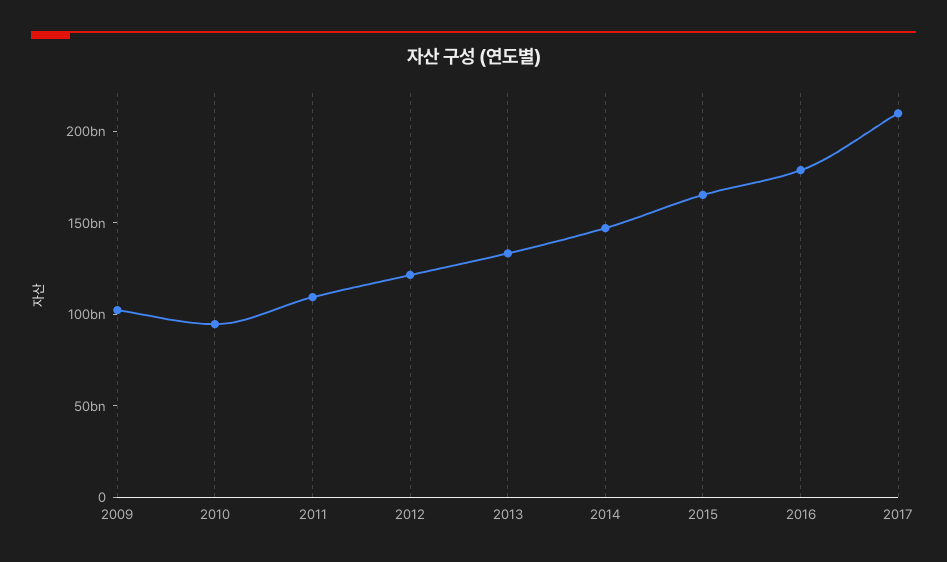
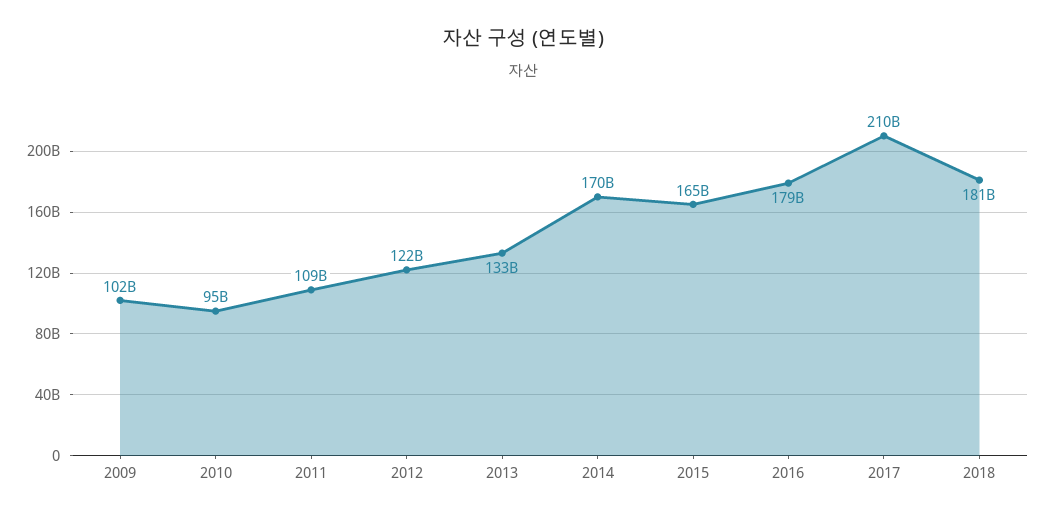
2014: 150000000000 -> 170000000000
2018: none -> 181000000000

